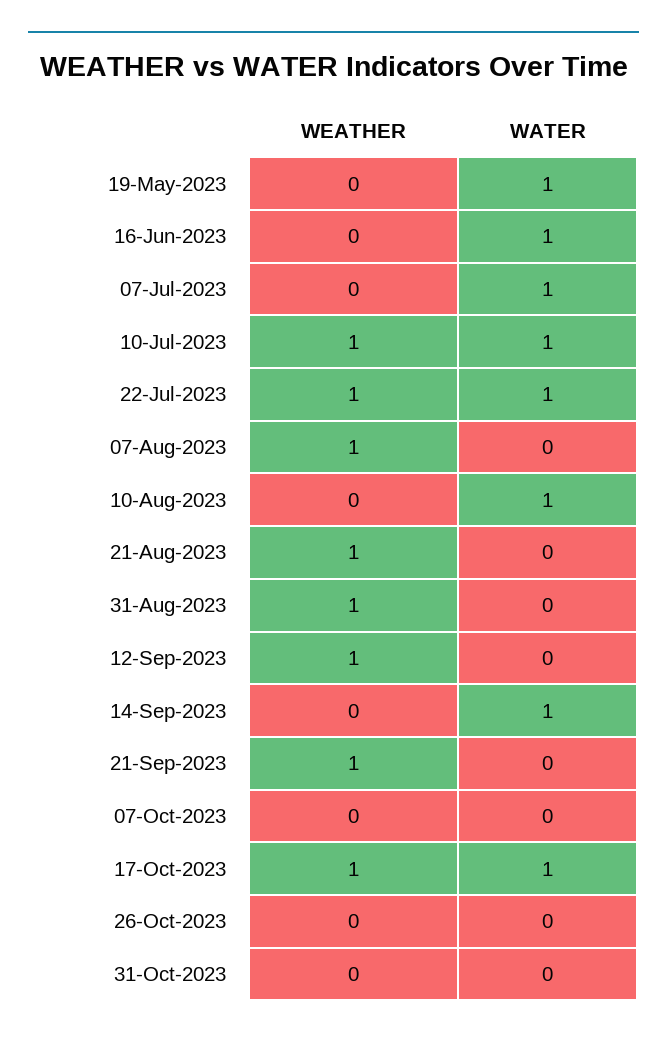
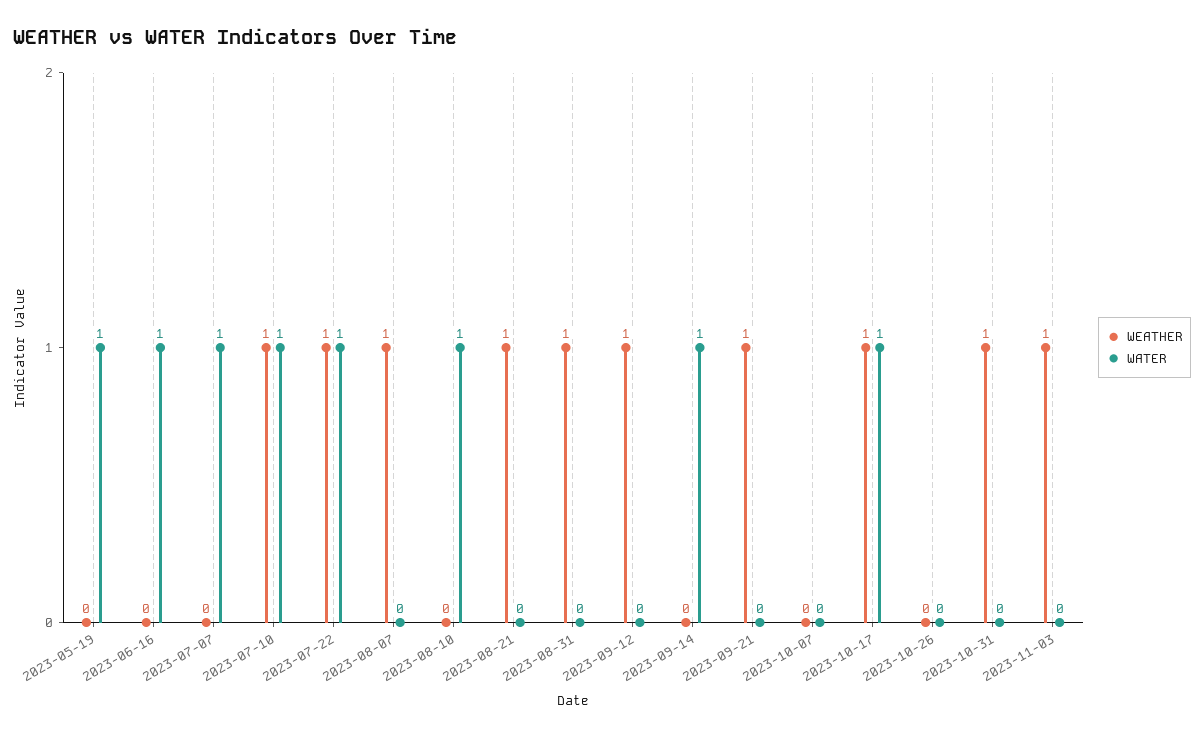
WEATHER, 31-Oct-2023: 0 -> 1
WEATHER, 2023-11-03: none -> 1
WATER, 2023-11-03: none -> 0

